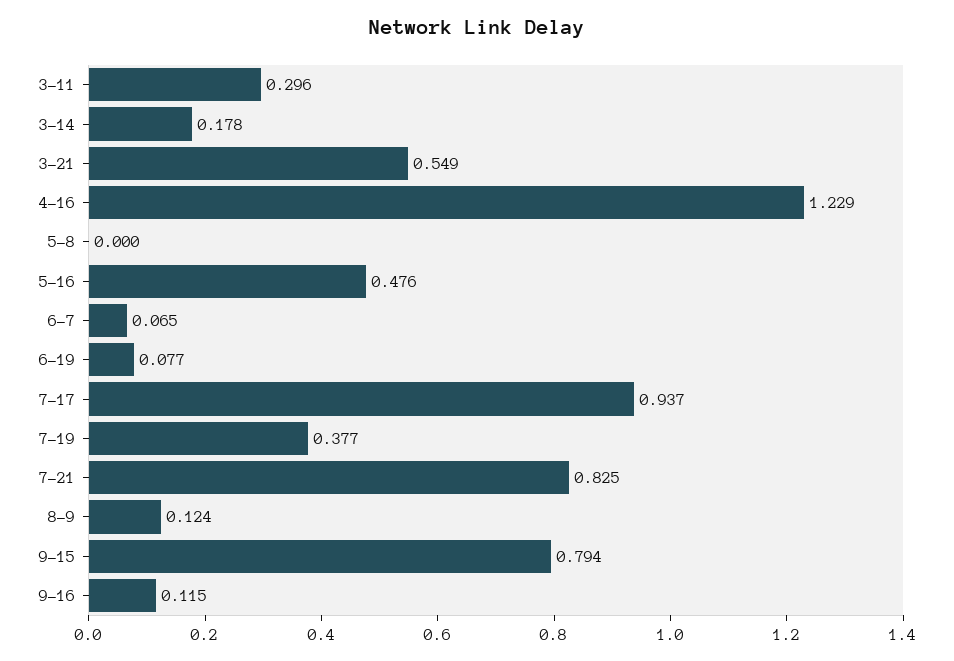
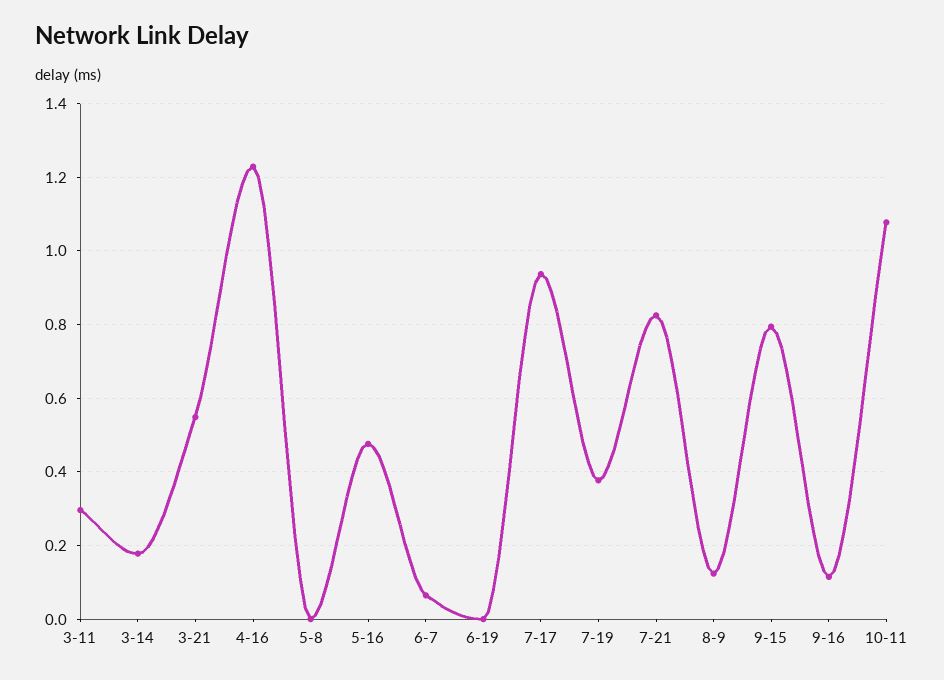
6-19: 0.077 -> 0
10-11: none -> 1.08

